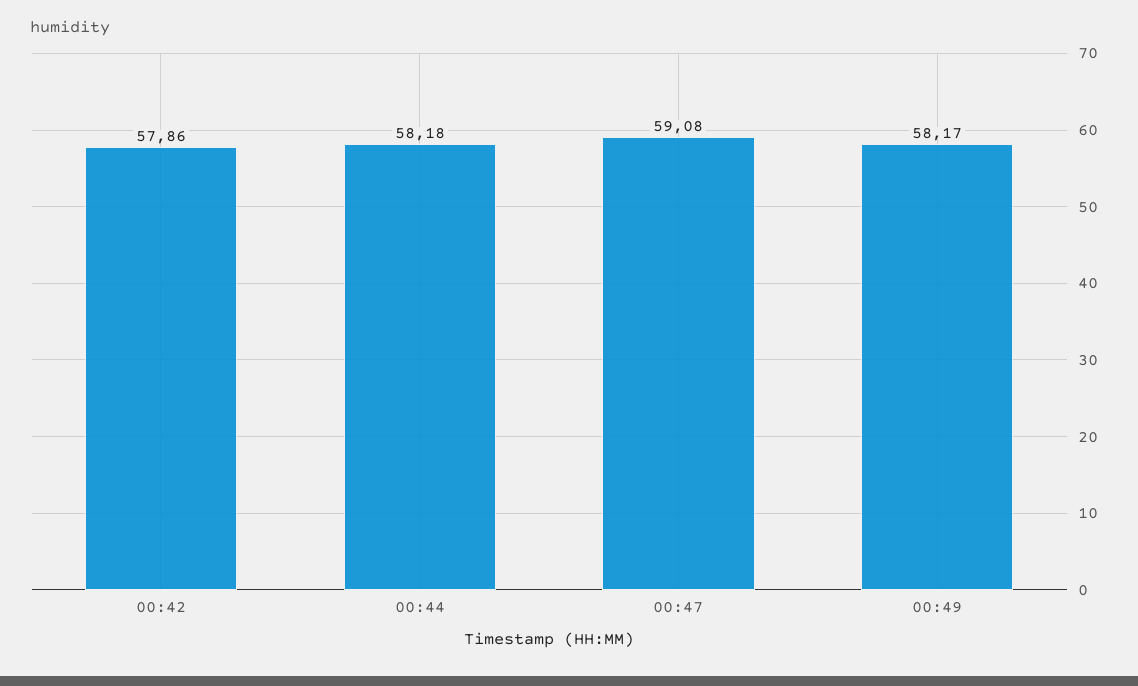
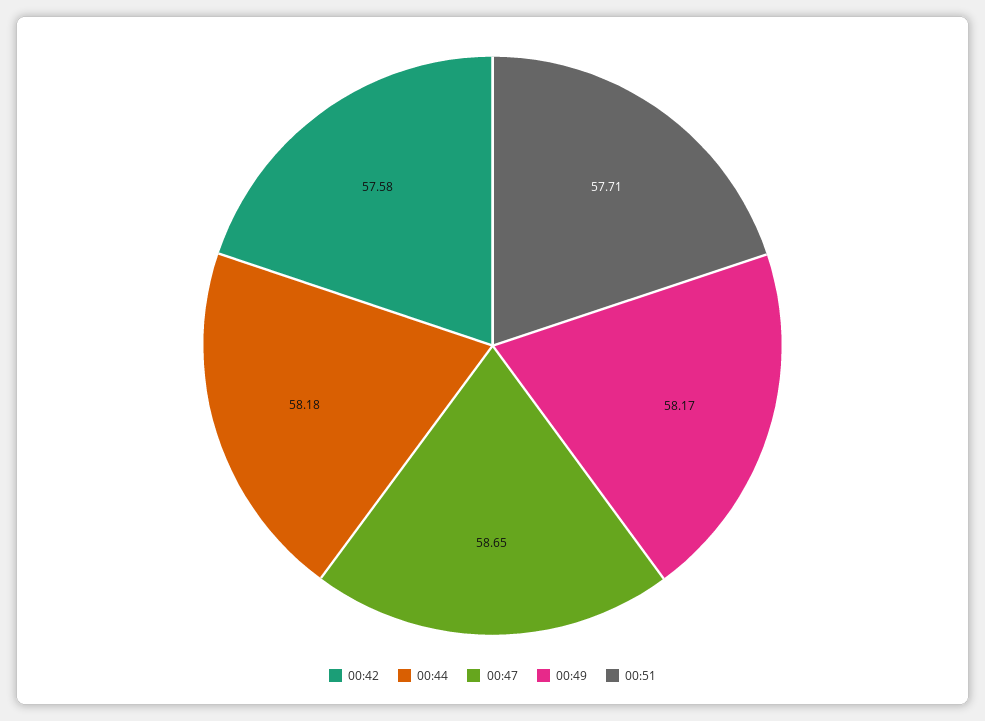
00:42: 57.86 -> 57.58
00:47: 59.08 -> 58.65
00:51: none -> 57.71

